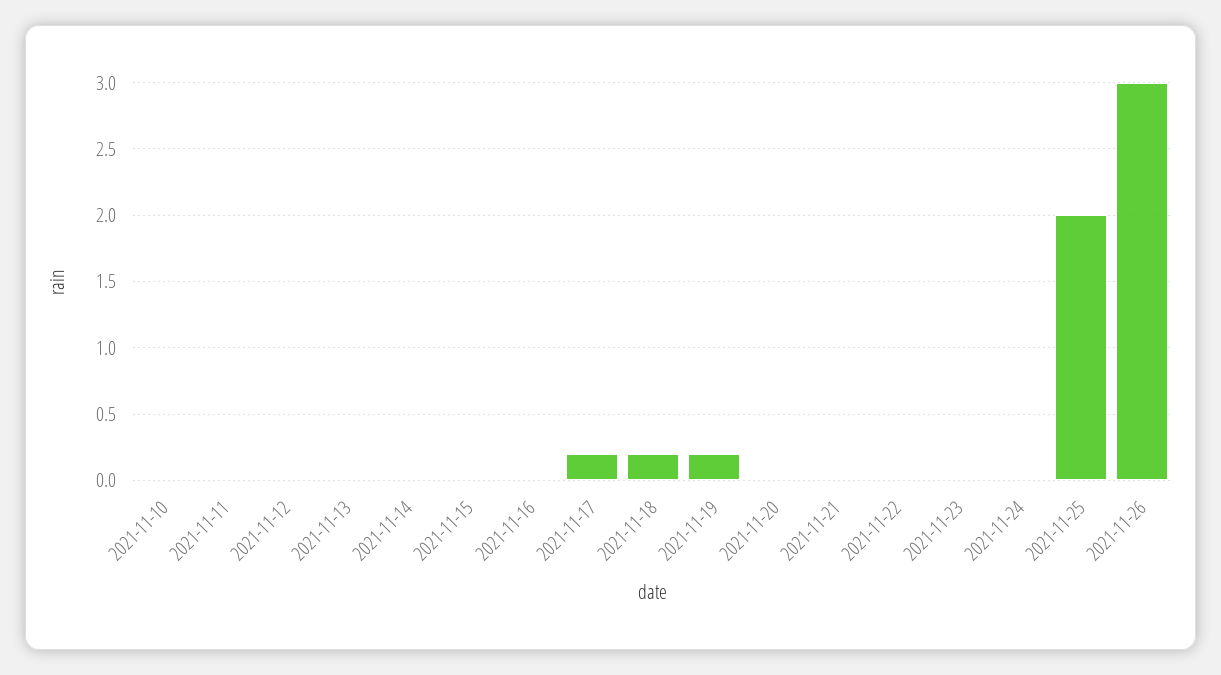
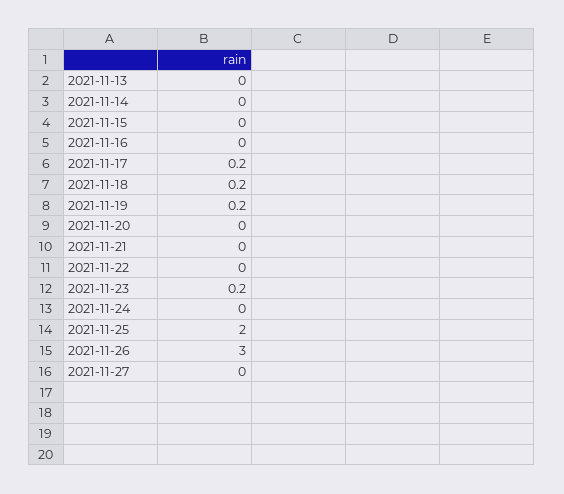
2021-11-10: 0 -> none
2021-11-11: 0 -> none
2021-11-12: 0 -> none
2021-11-23: 0 -> 0.2
2021-11-27: none -> 0

